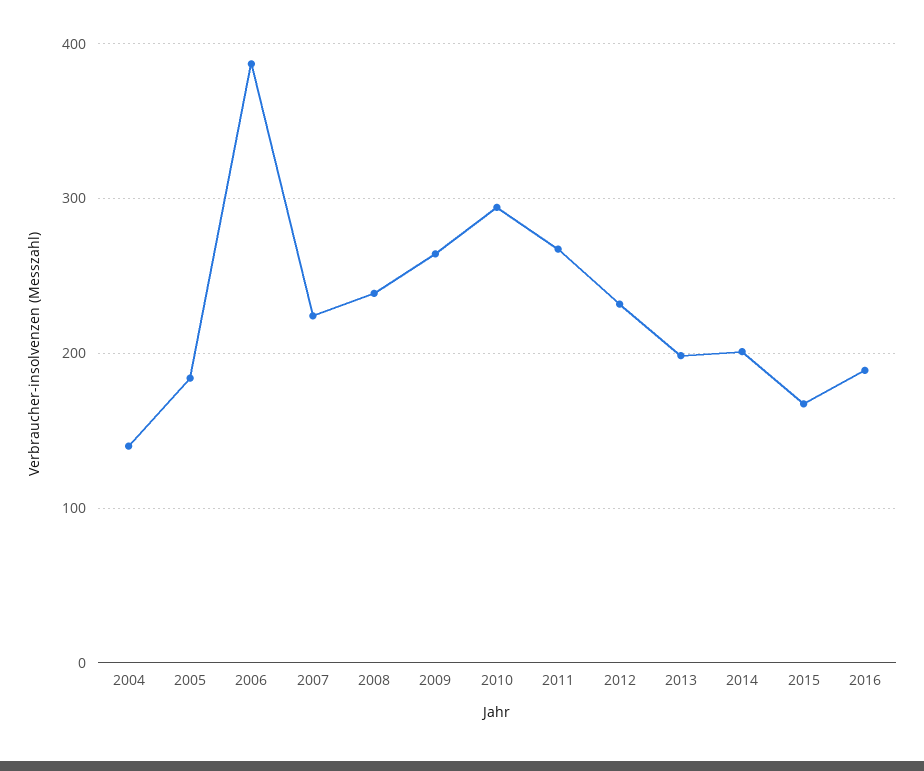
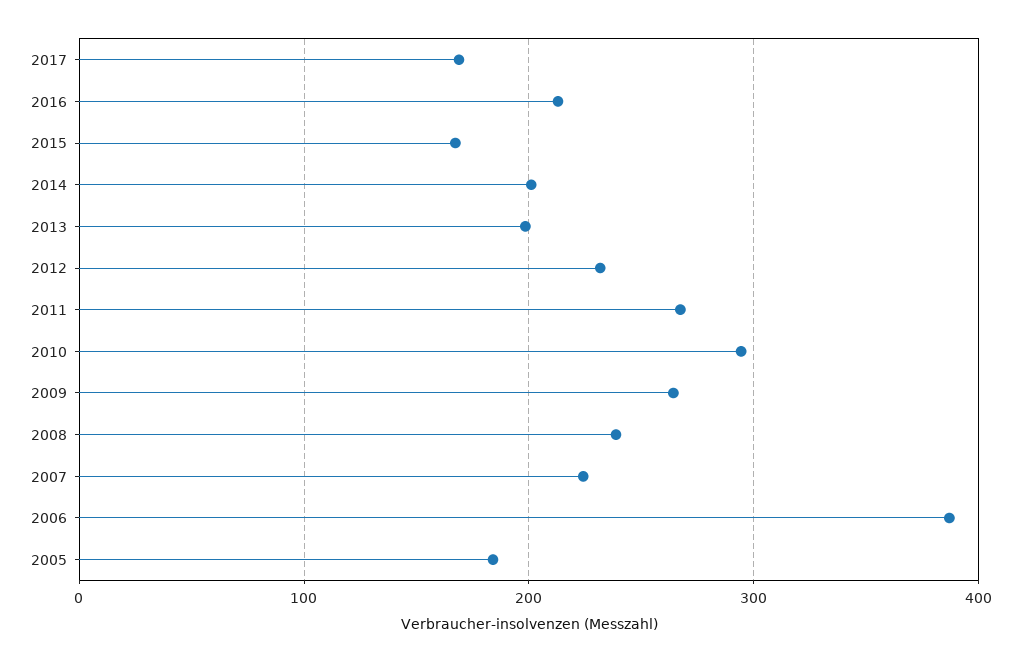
2004: 140 -> none
2016: 190 -> 210
2017: none -> 170

